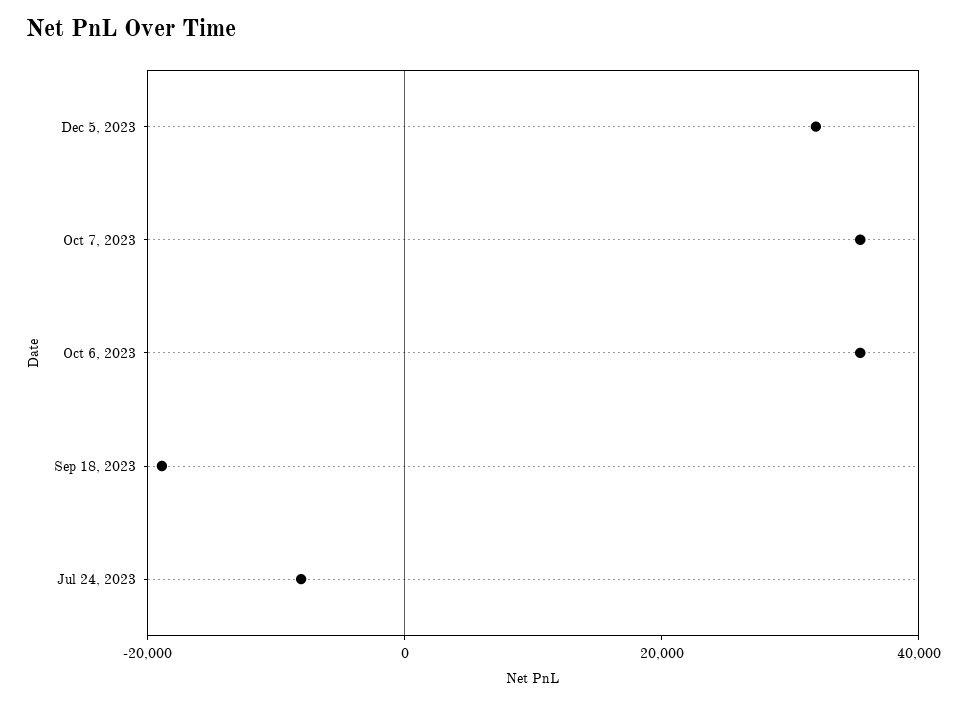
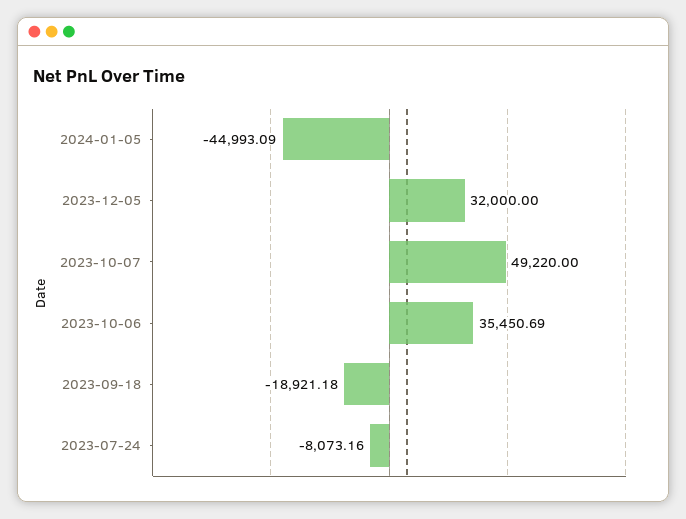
Oct 7, 2023: 35000 -> 49220
2024-01-05: none -> -44993.09

